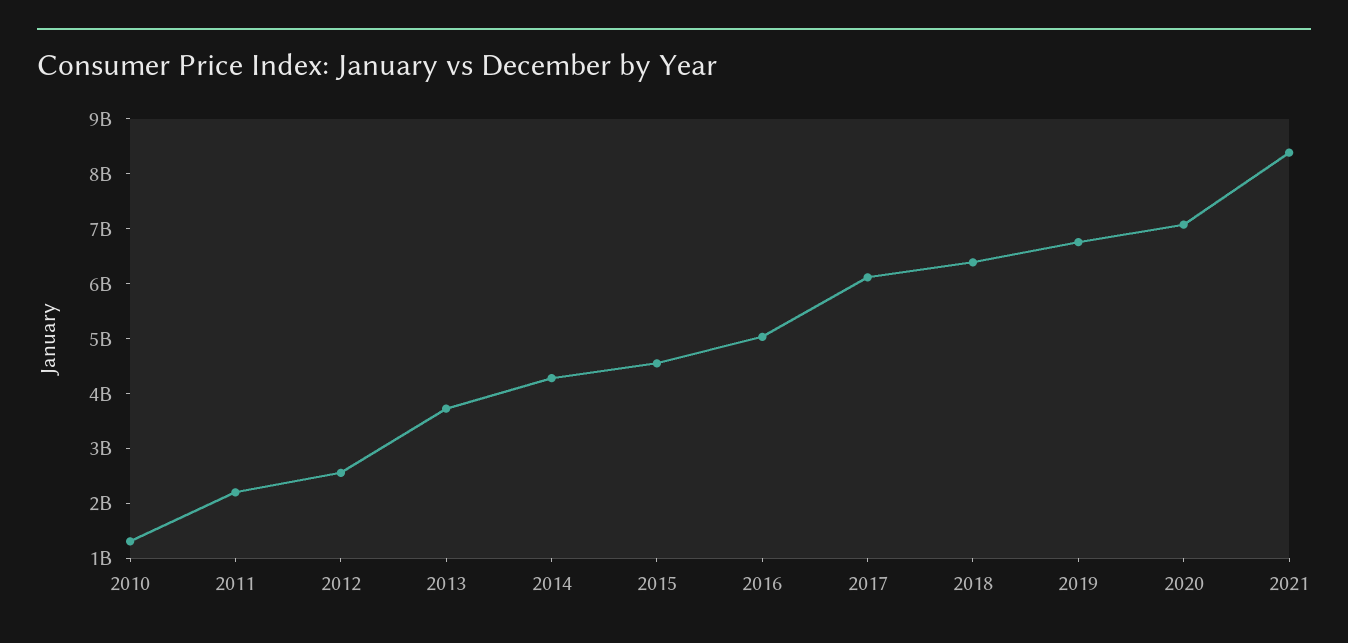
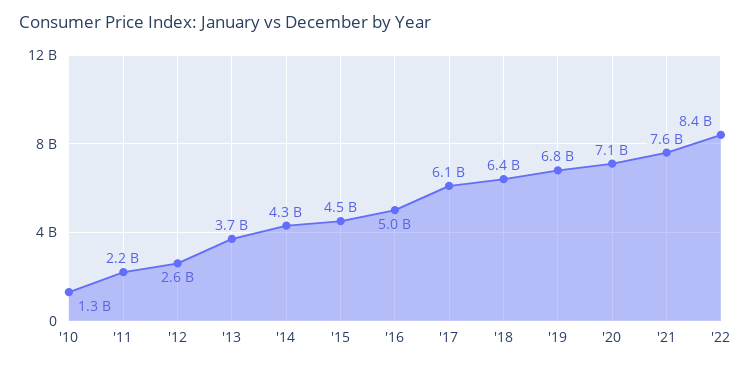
2021: 8400000000 -> 7600000000
'22: none -> 8400000000

